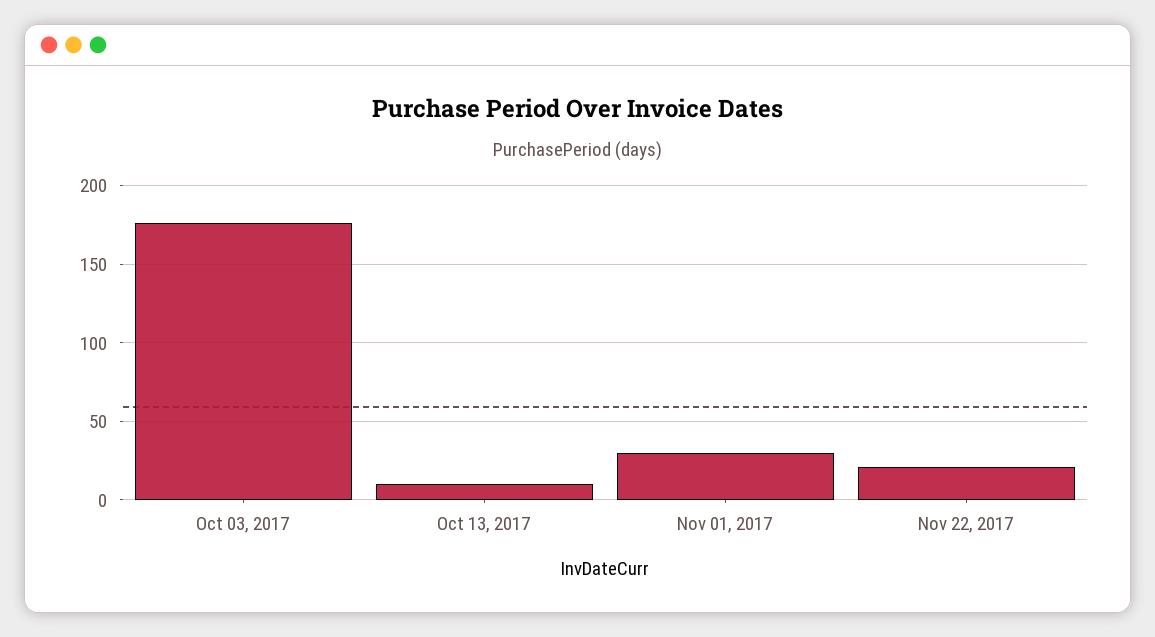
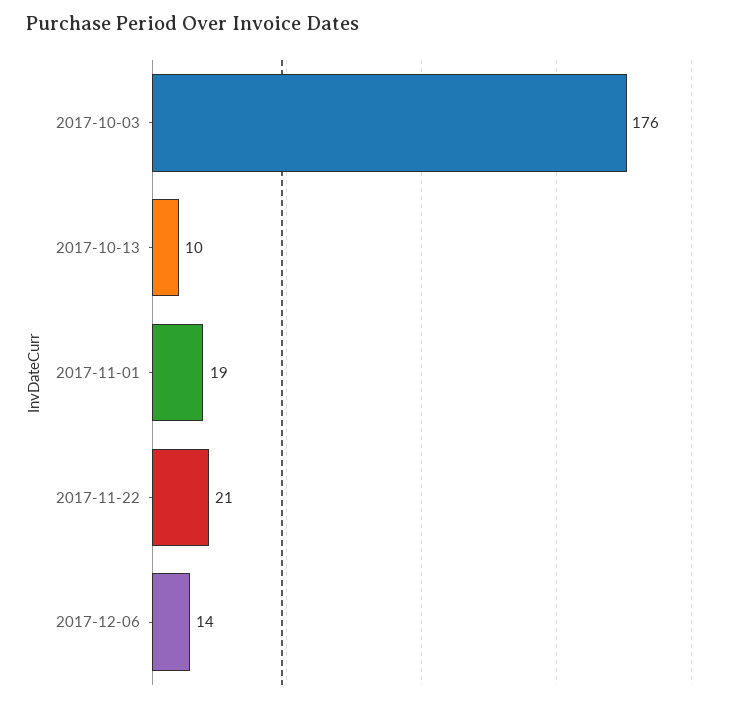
Nov 01, 2017: 30 -> 19
2017-12-06: none -> 14

